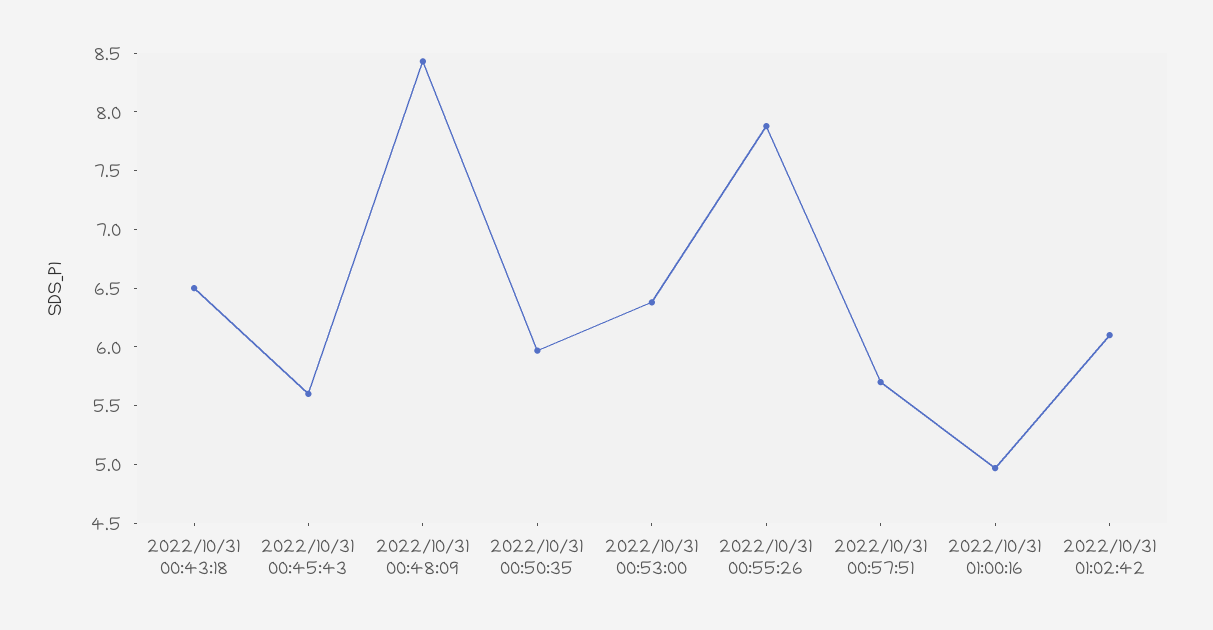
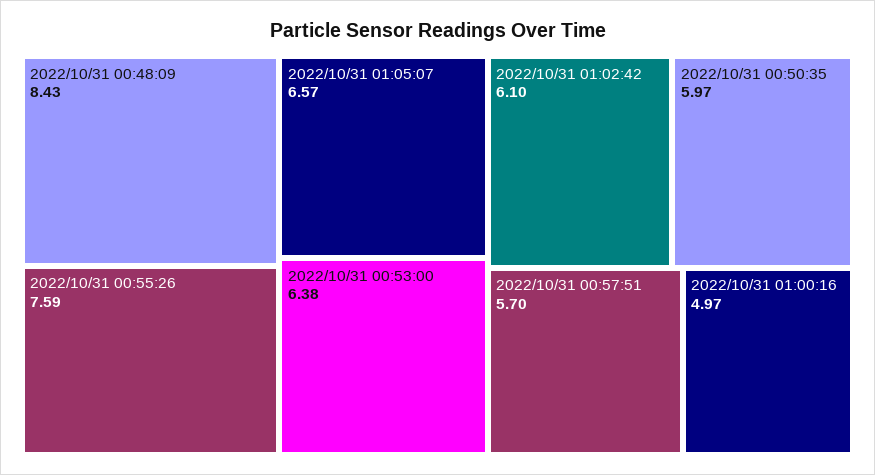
2022/10/31 00:43:18: 6.5 -> none
2022/10/31 00:45:43: 5.6 -> none
2022/10/31 00:55:26: 7.9 -> 7.59
2022/10/31 01:05:07: none -> 6.57

